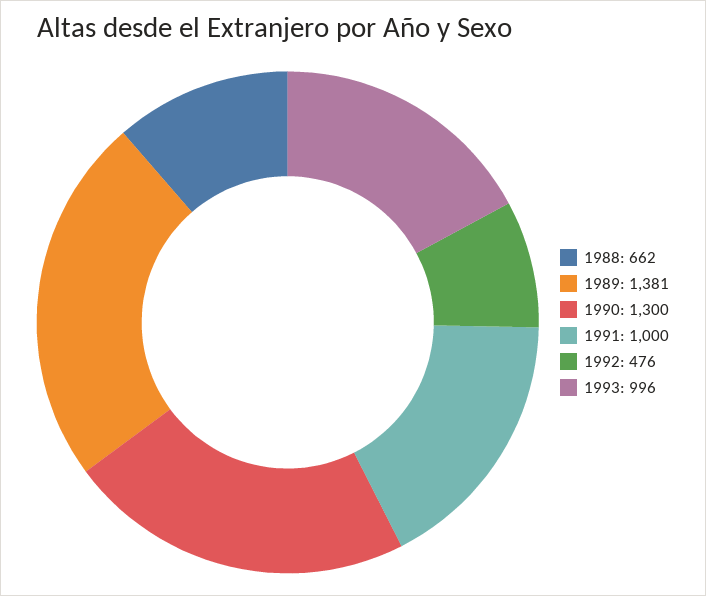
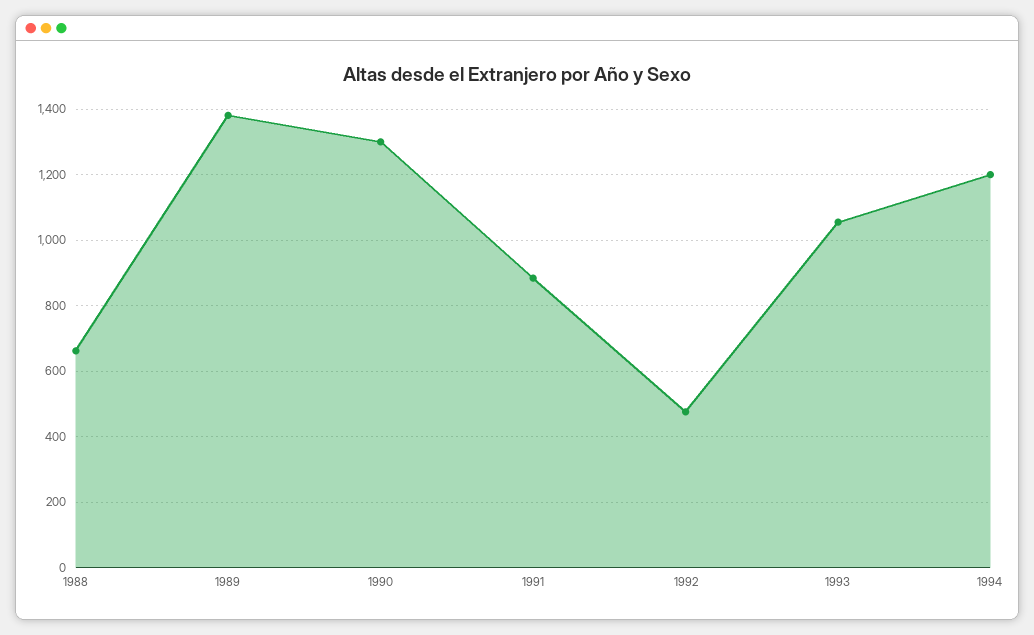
1991: 1000 -> 880
1993: 996 -> 1060
1994: none -> 1200

